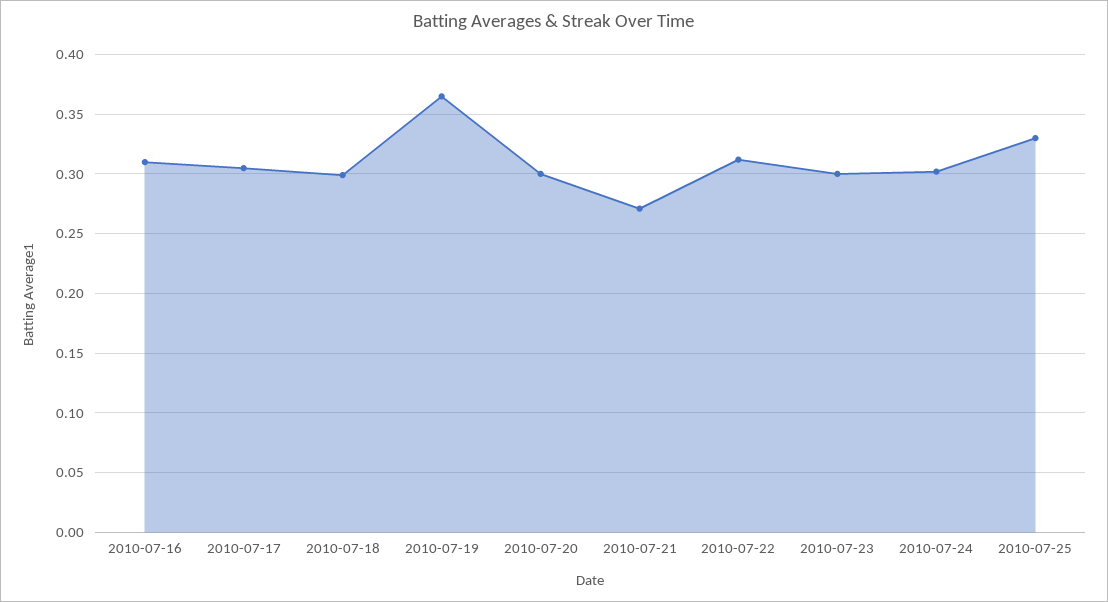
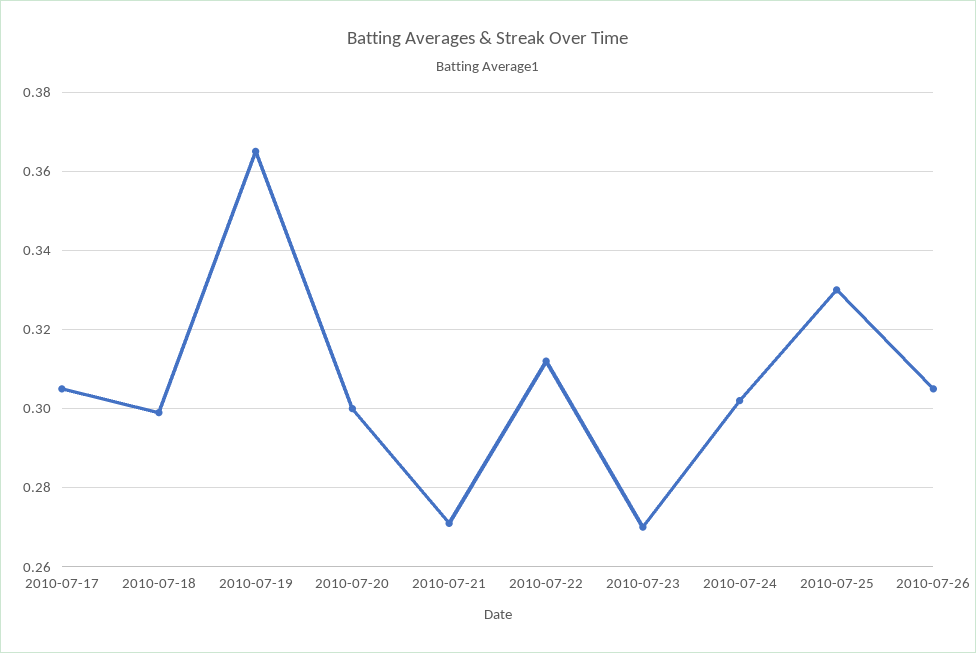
2010-07-16: 0.31 -> none
2010-07-23: 0.3 -> 0.27
2010-07-26: none -> 0.305

